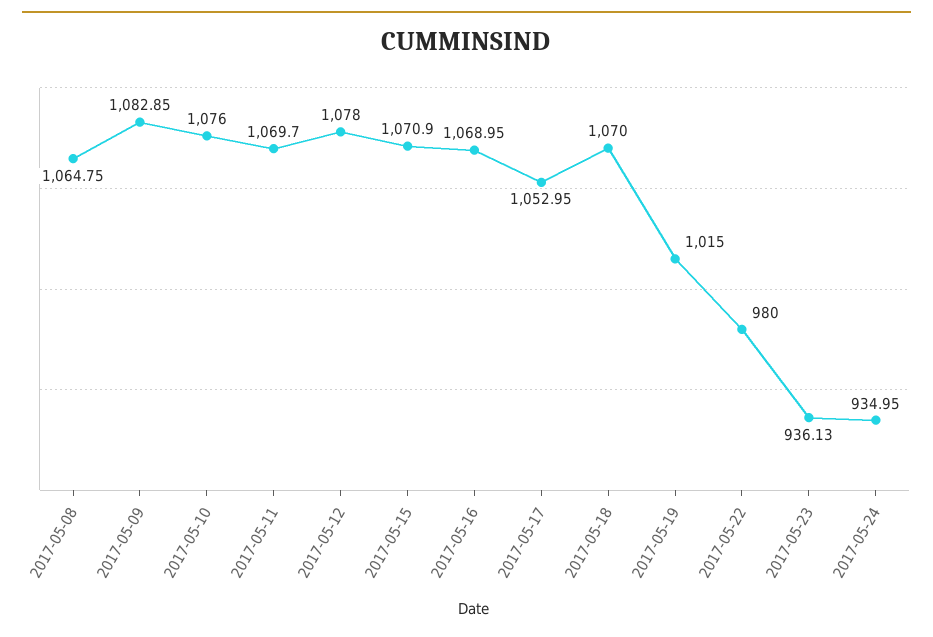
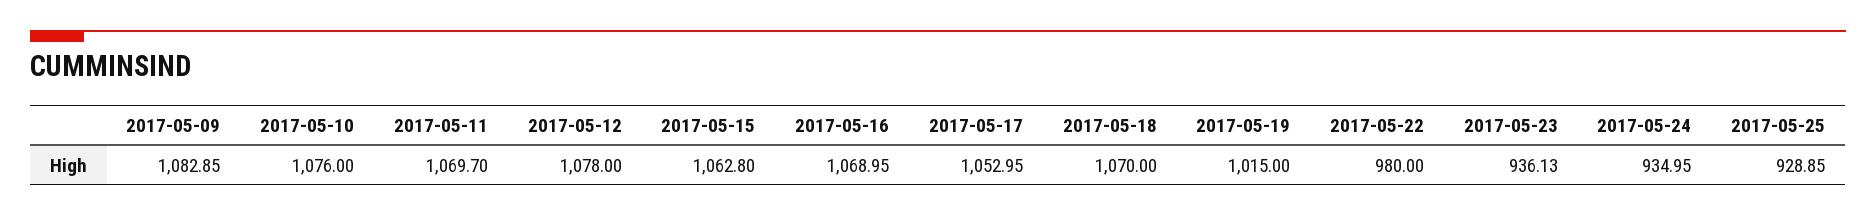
2017-05-08: 1064.75 -> none
2017-05-15: 1070.9 -> 1062.8
2017-05-25: none -> 928.85

